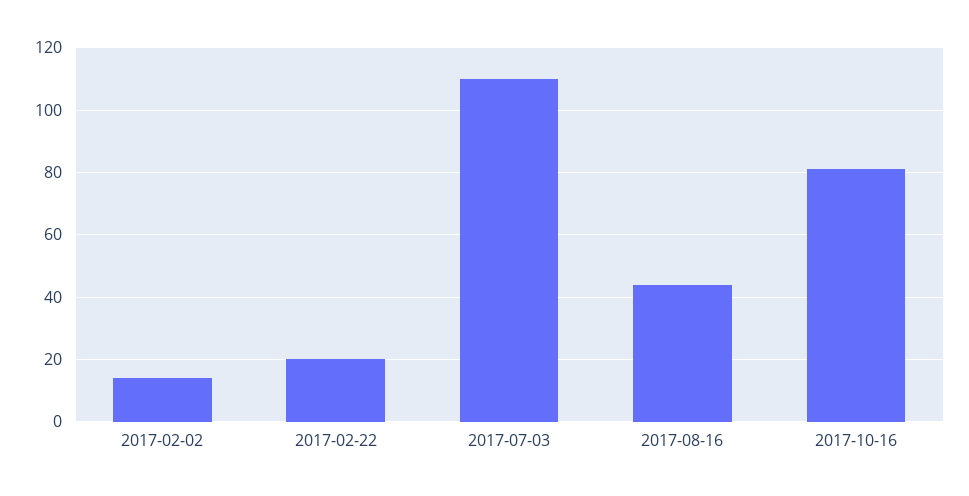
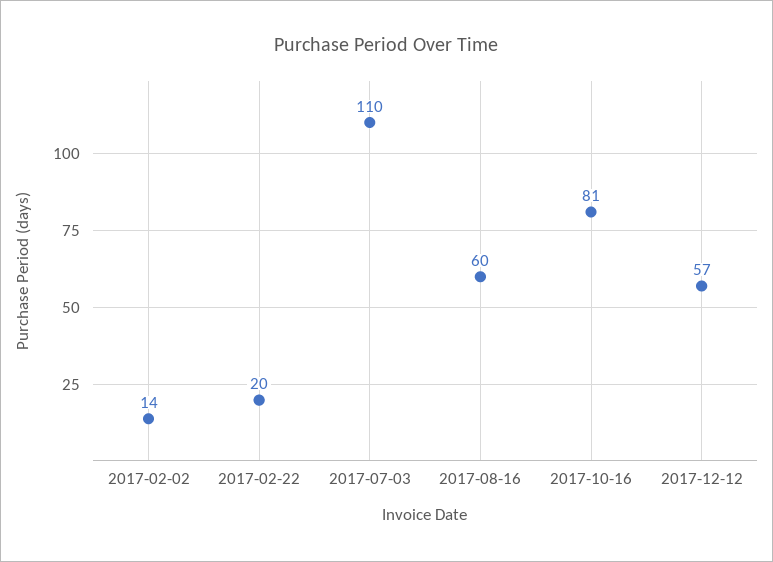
2017-08-16: 45 -> 60
2017-12-12: none -> 57

